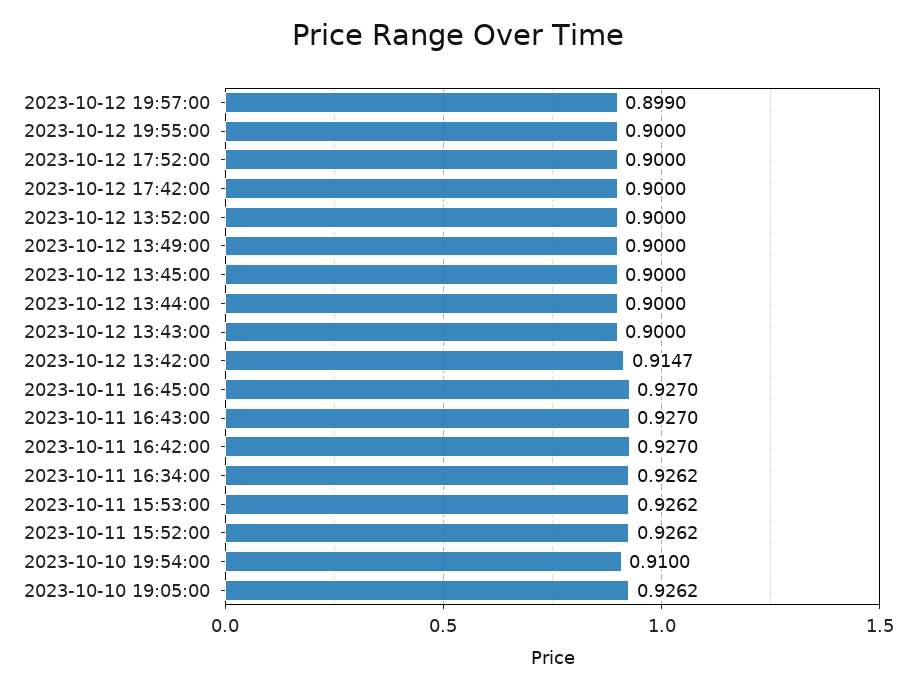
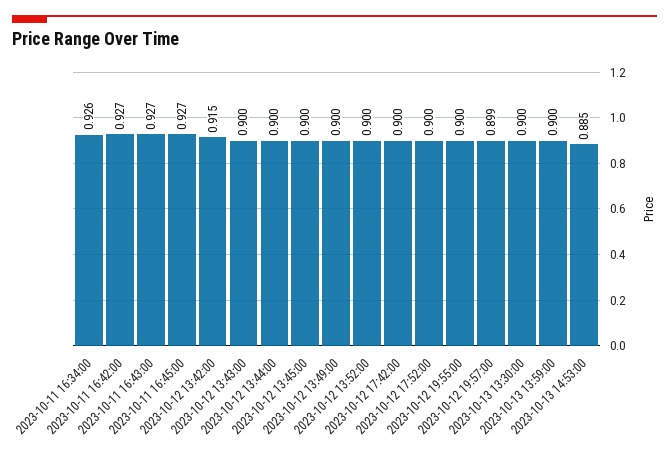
2023-10-11 15:53:00: 0.9262 -> none
2023-10-11 15:52:00: 0.9262 -> none
2023-10-10 19:54:00: 0.91 -> none
2023-10-10 19:05:00: 0.9262 -> none
2023-10-13 13:30:00: none -> 0.9
2023-10-13 13:59:00: none -> 0.9
2023-10-13 14:53:00: none -> 0.885

